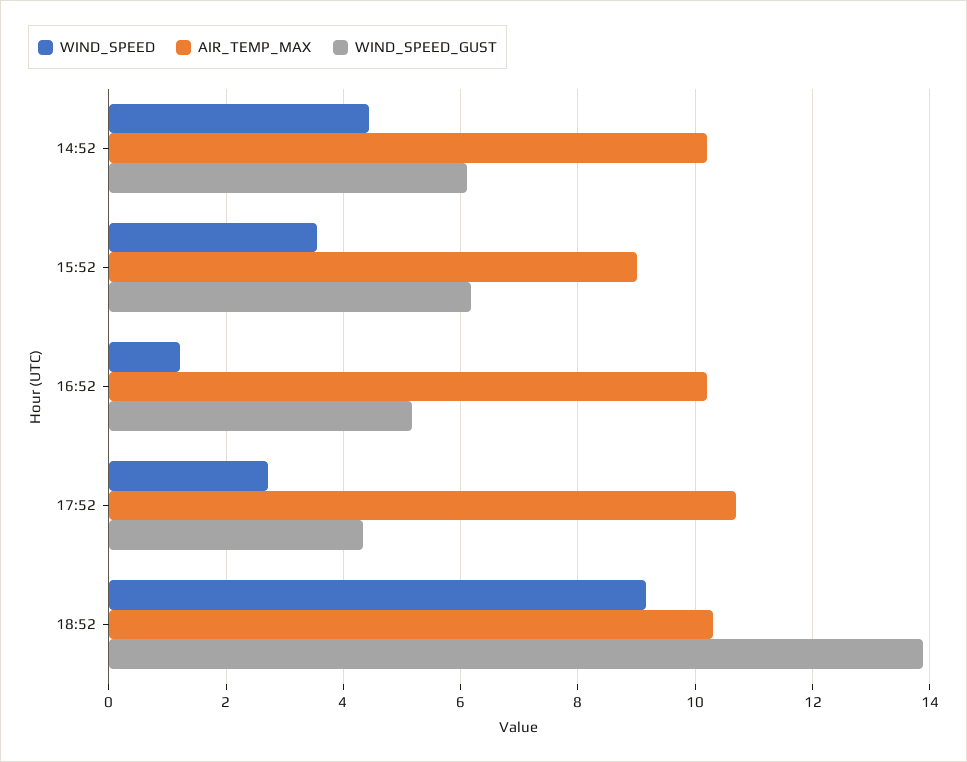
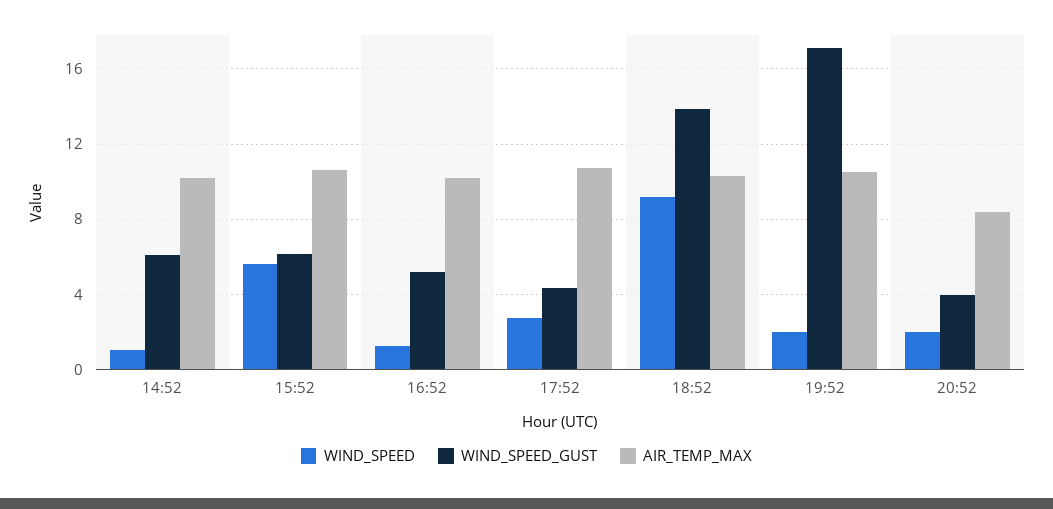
WIND_SPEED, 14:52: 4.4 -> 1
WIND_SPEED, 15:52: 3.6 -> 5.5
AIR_TEMP_MAX, 15:52: 9 -> 10.5
WIND_SPEED, 19:52: none -> 2
WIND_SPEED_GUST, 19:52: none -> 17
AIR_TEMP_MAX, 19:52: none -> 10.5
WIND_SPEED, 20:52: none -> 2
WIND_SPEED_GUST, 20:52: none -> 4
AIR_TEMP_MAX, 20:52: none -> 8.5

